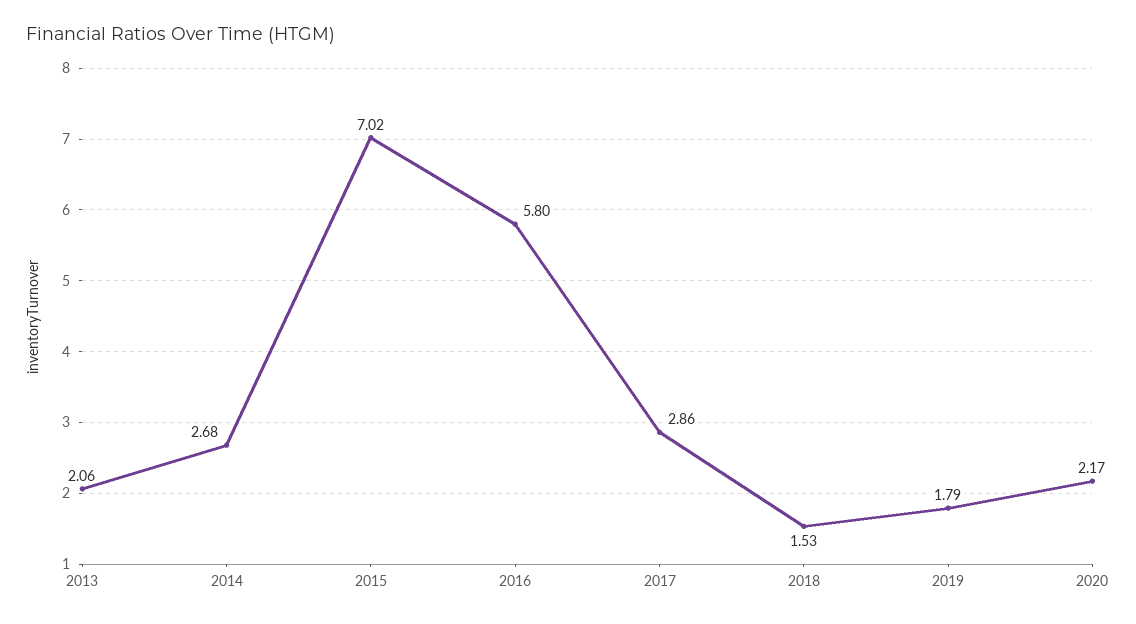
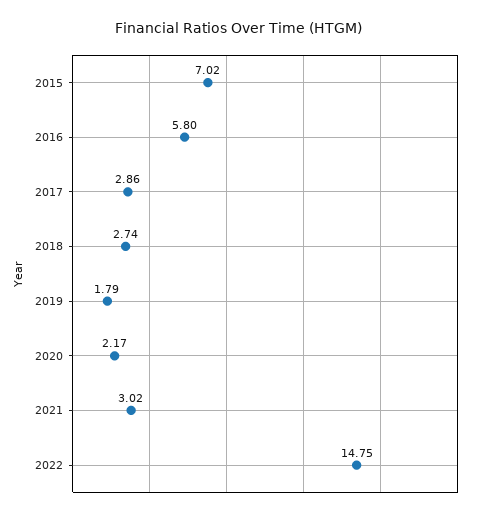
2013: 2.06 -> none
2014: 2.68 -> none
2018: 1.53 -> 2.74
2021: none -> 3.02
2022: none -> 14.75

